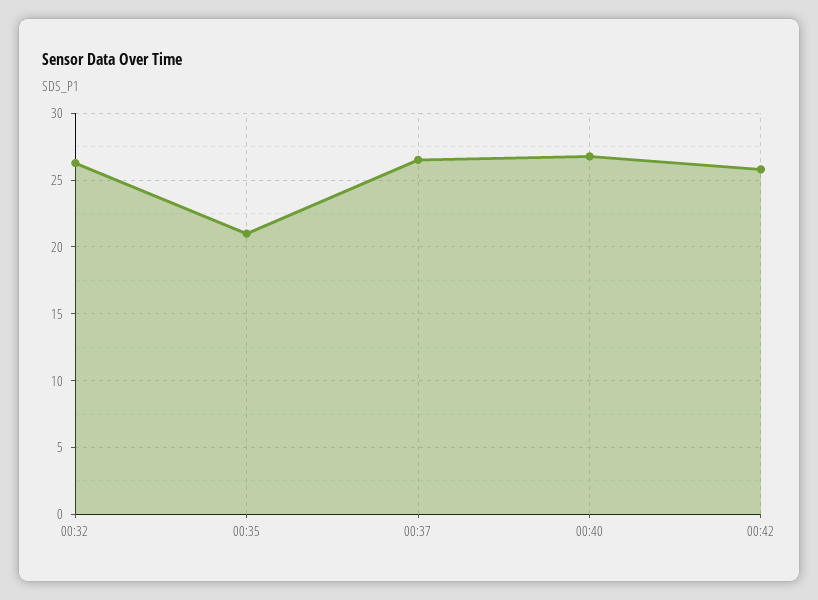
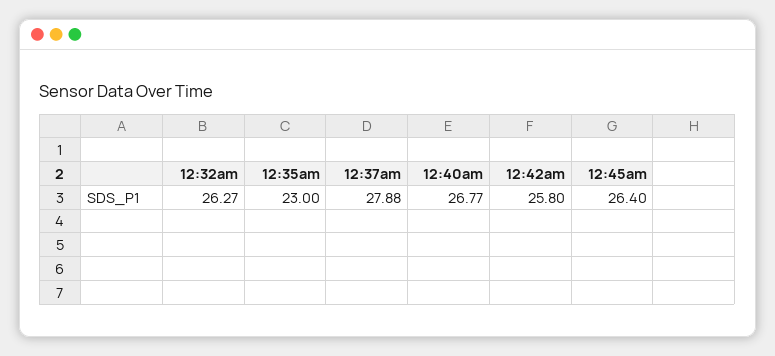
00:35: 21 -> 23
00:37: 26.5 -> 27.88
12:45am: none -> 26.4

